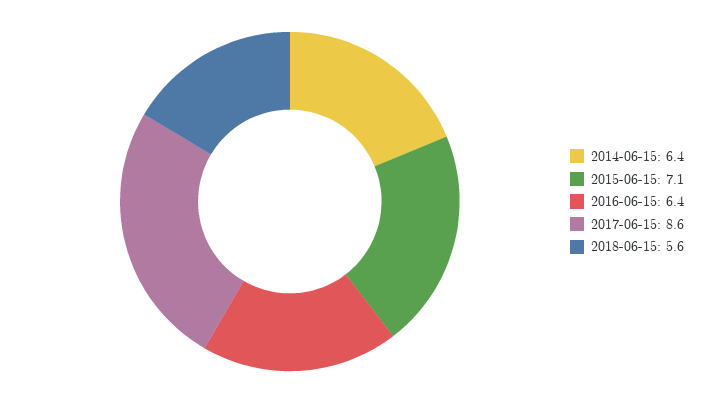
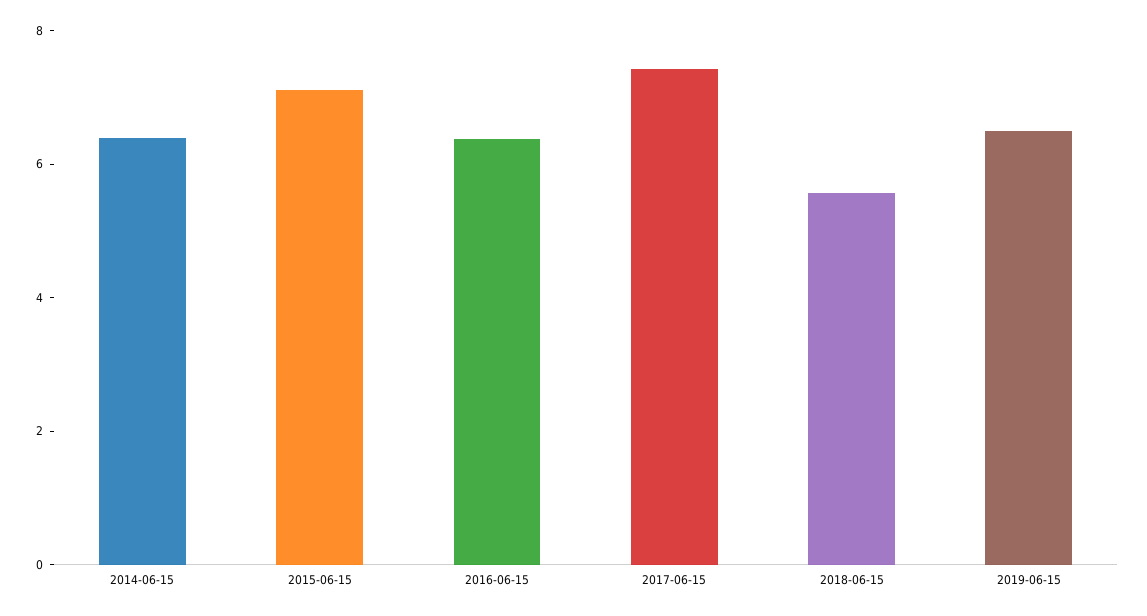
2017-06-15: 8.6 -> 7.5
2019-06-15: none -> 6.5

